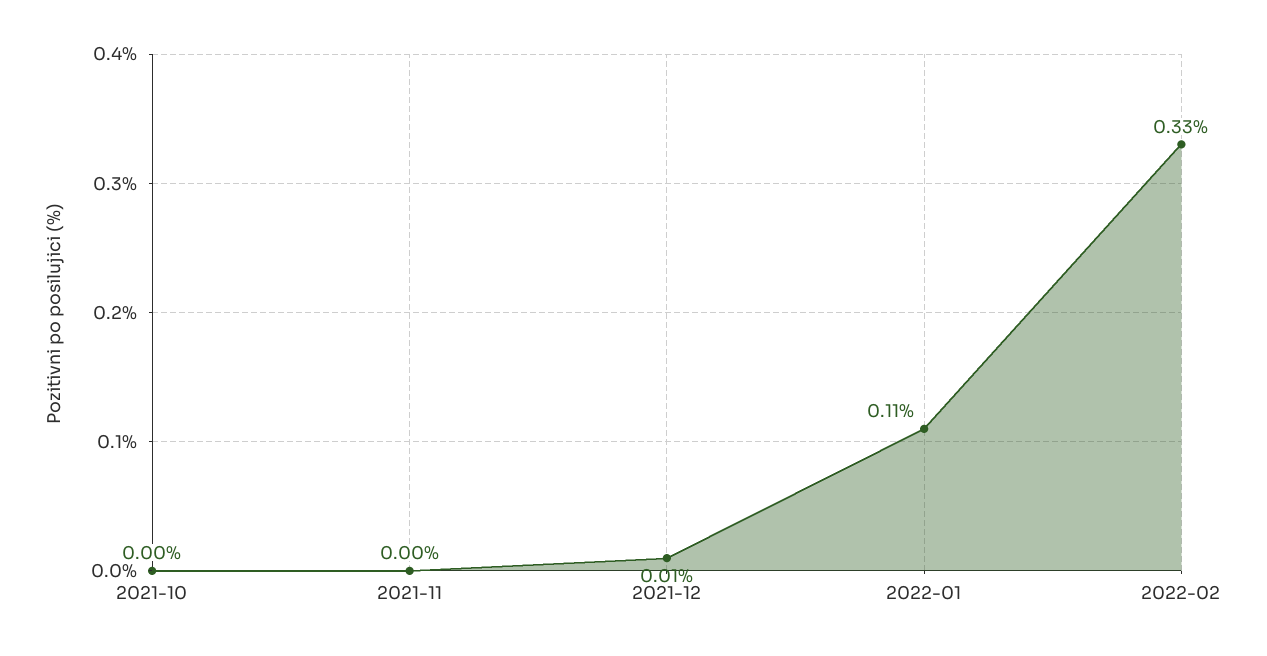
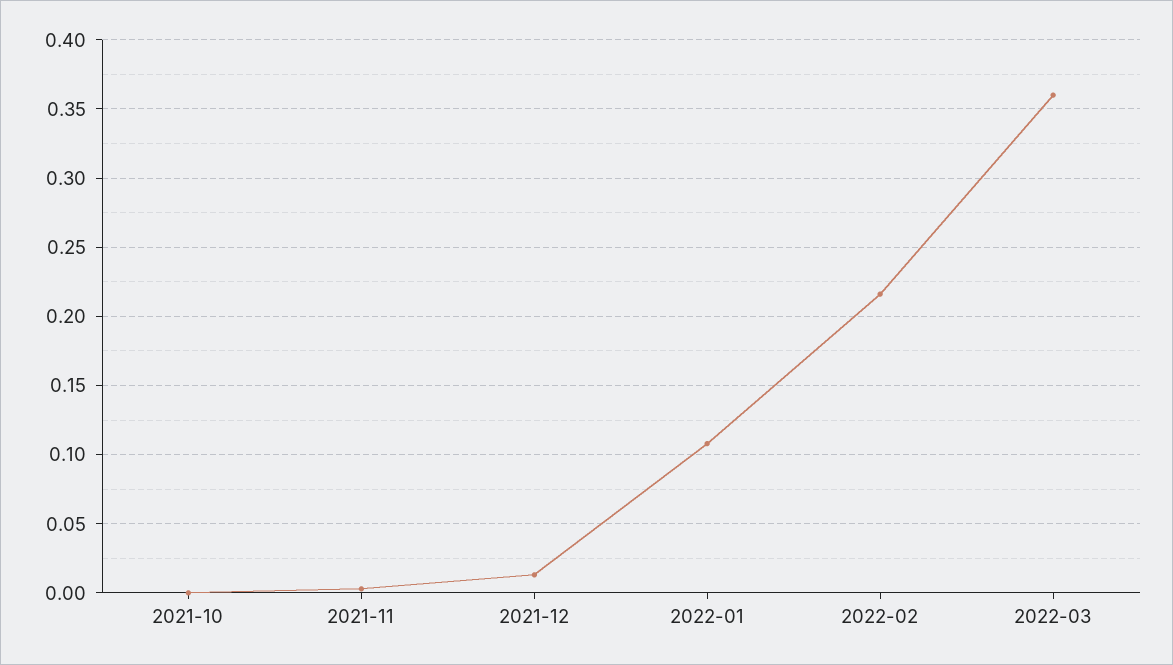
2022-02: 0.33 -> 0.215
2022-03: none -> 0.36

